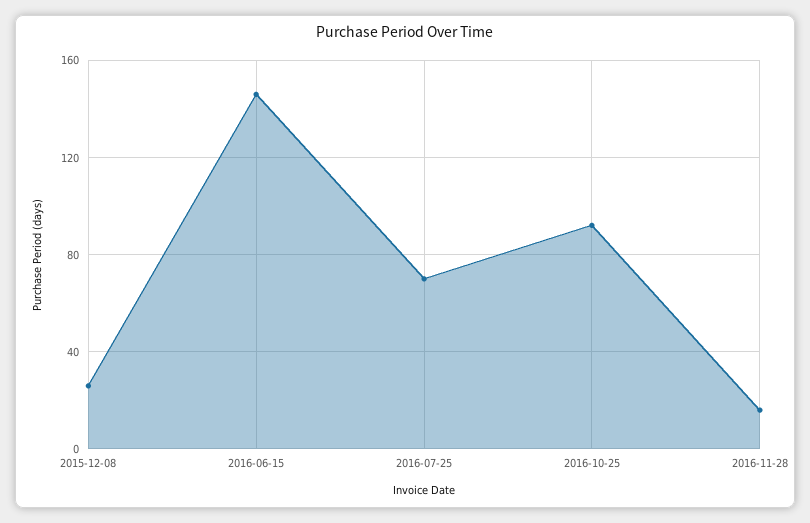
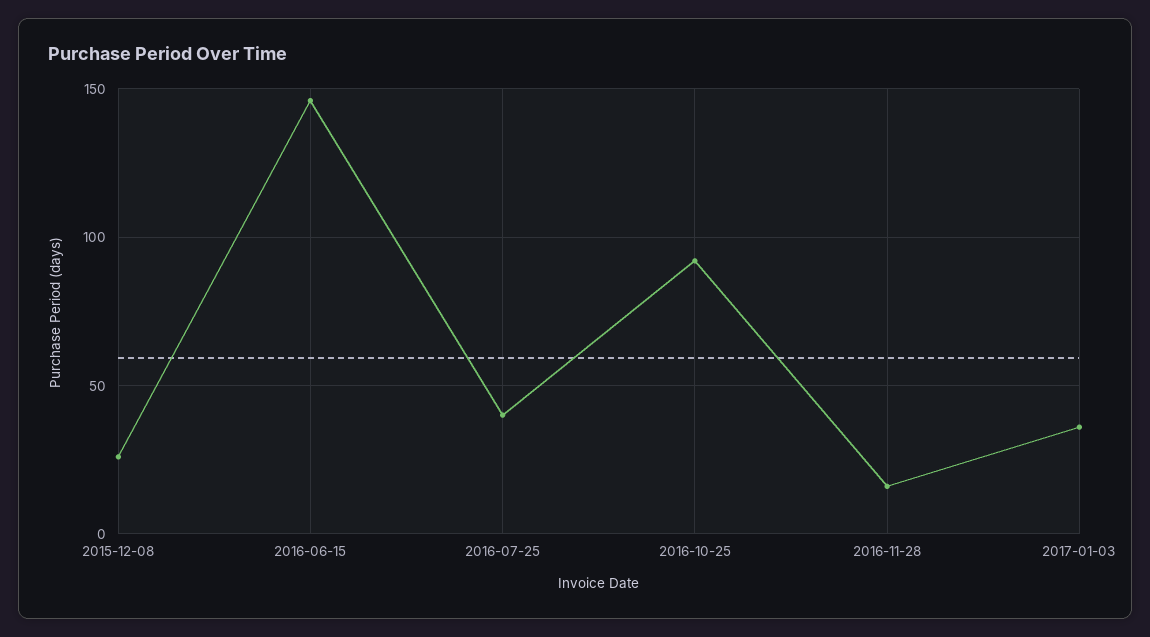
2016-07-25: 70 -> 40
2017-01-03: none -> 35

